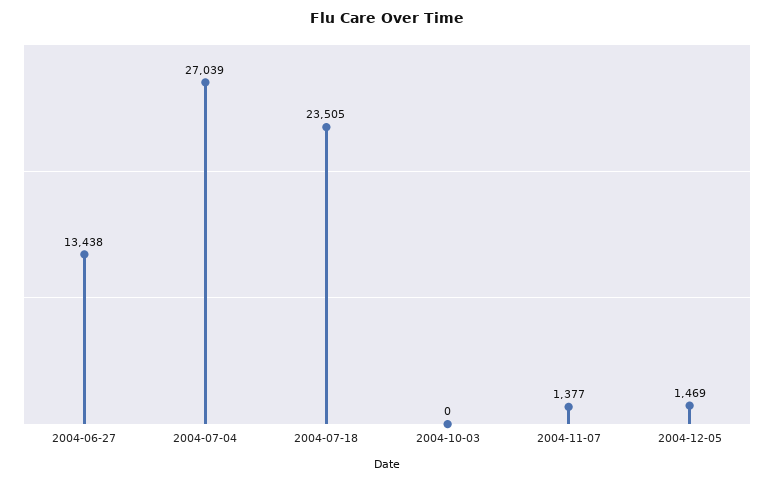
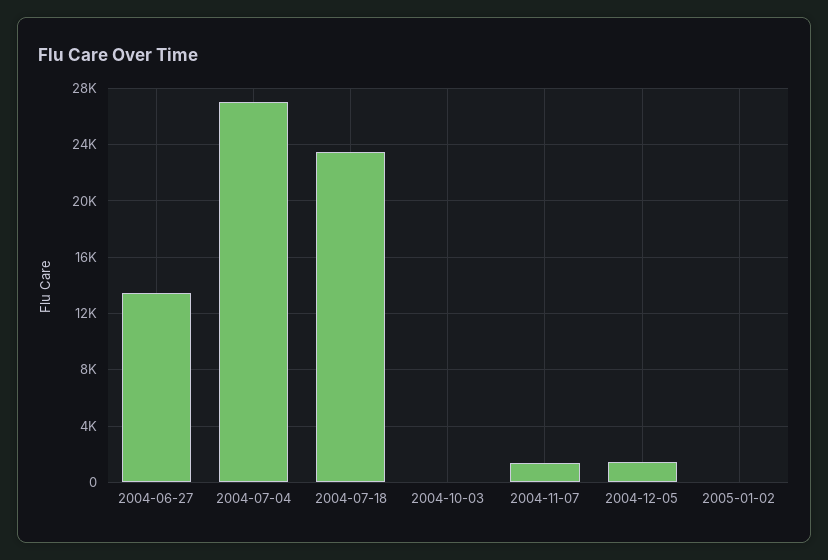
2005-01-02: none -> 0

